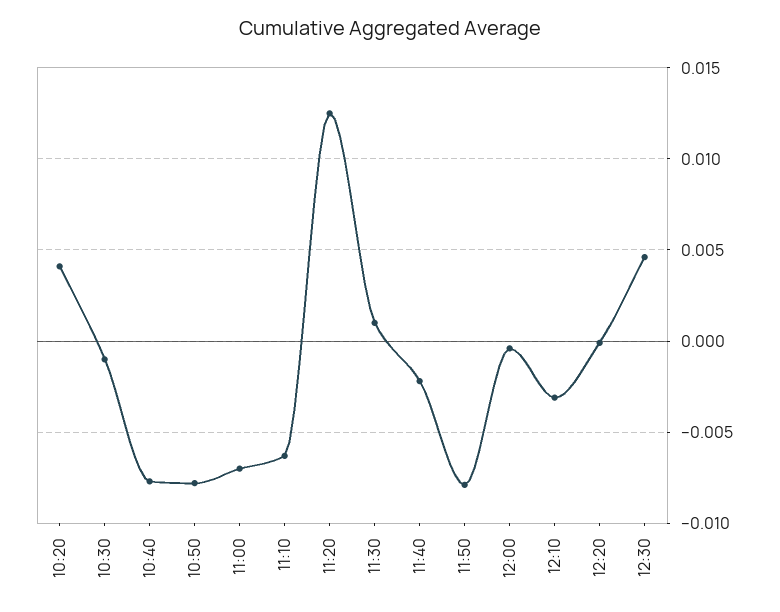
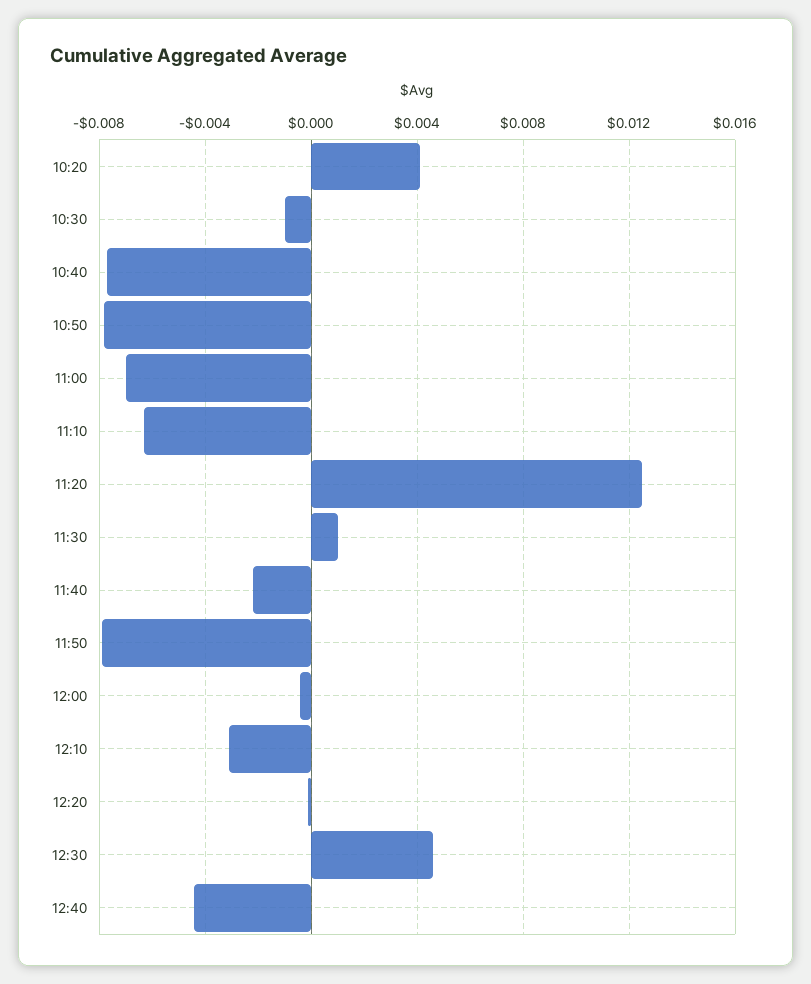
12:40: none -> -0.0045

